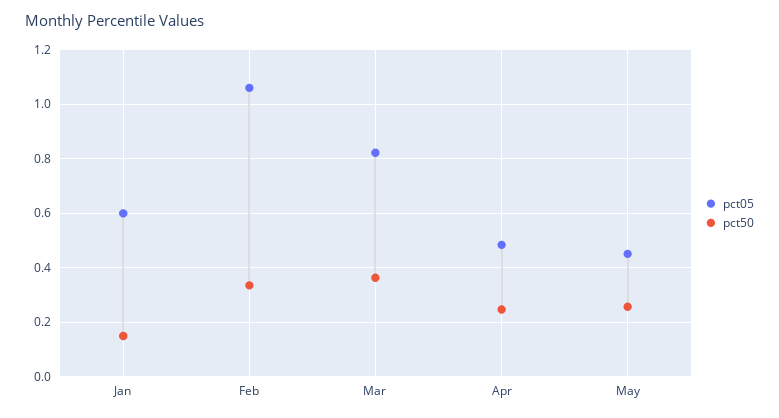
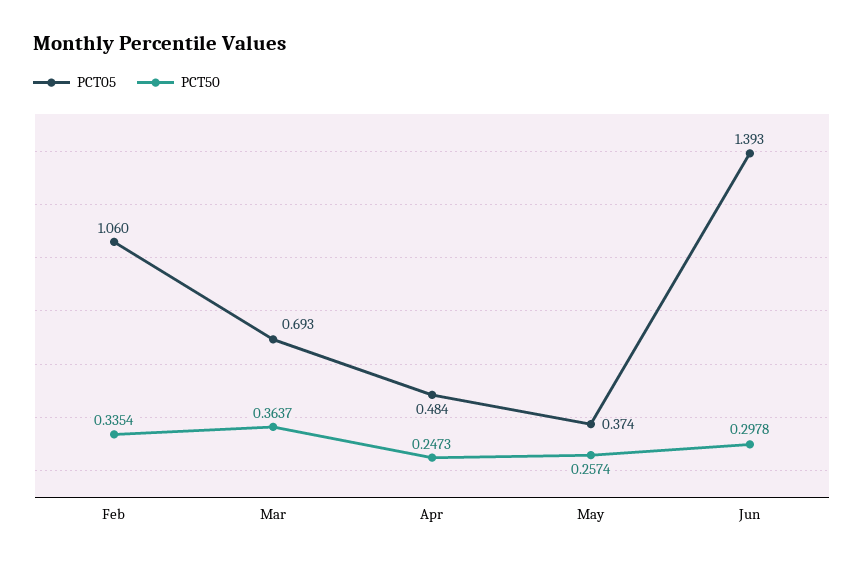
pct05, Jan: 0.6 -> none
pct50, Jan: 0.15 -> none
pct05, Mar: 0.825 -> 0.693
pct05, May: 0.45 -> 0.374
pct05, Jun: none -> 1.393
pct50, Jun: none -> 0.2978

